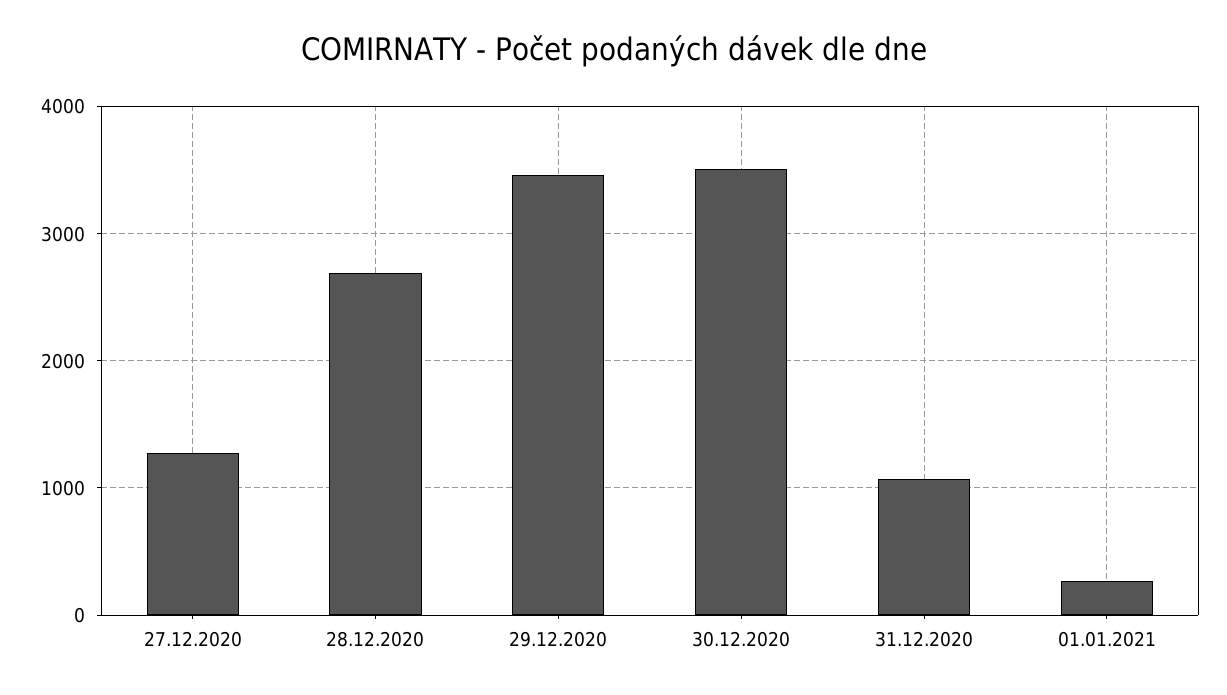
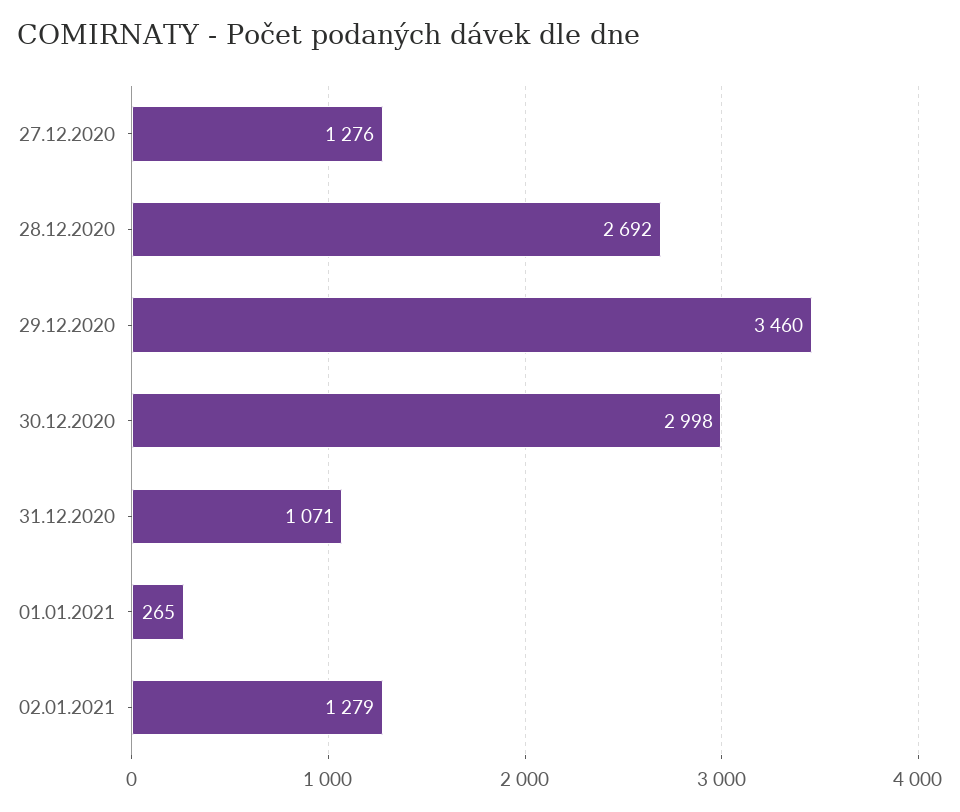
30.12.2020: 3500 -> 2998
02.01.2021: none -> 1279

